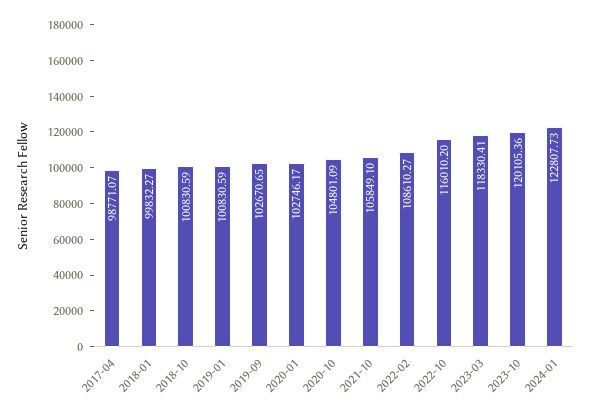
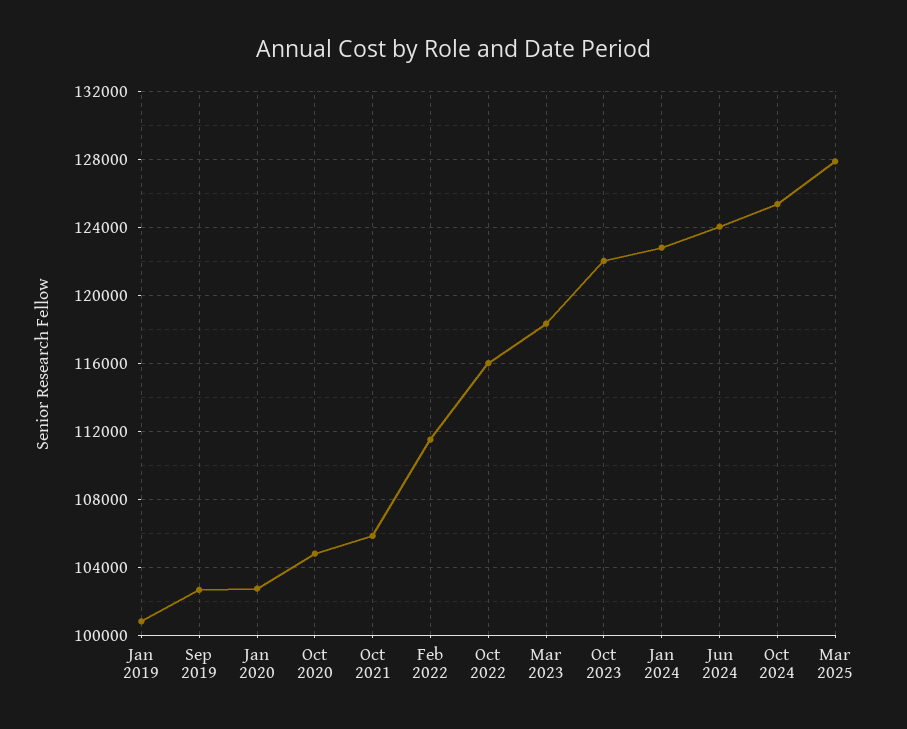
2017-04: 98771.07 -> none
2018-01: 99832.27 -> none
2018-10: 100830.59 -> none
2022-02: 108610.27 -> 111500
2023-10: 120105.36 -> 122000
Jun 2024: none -> 124000
Oct 2024: none -> 125500
Mar 2025: none -> 128000

